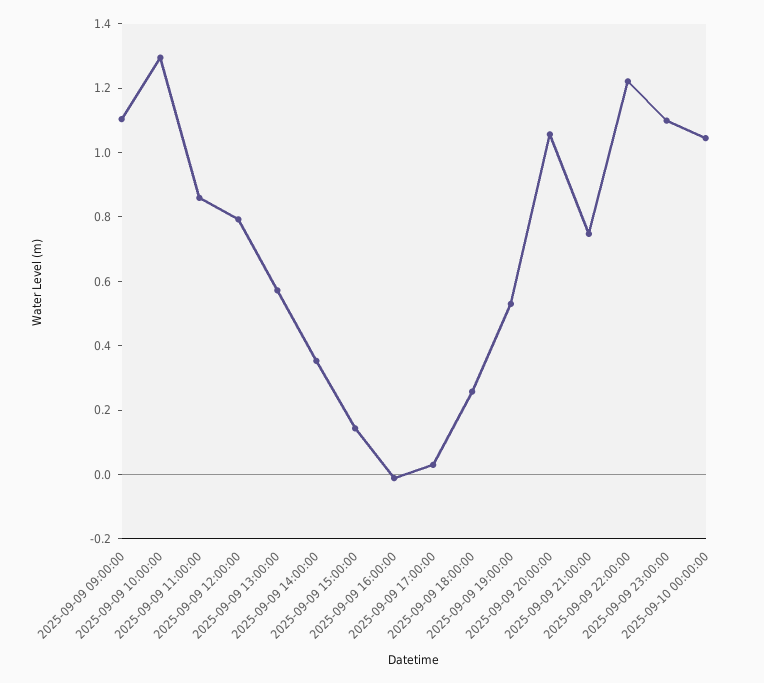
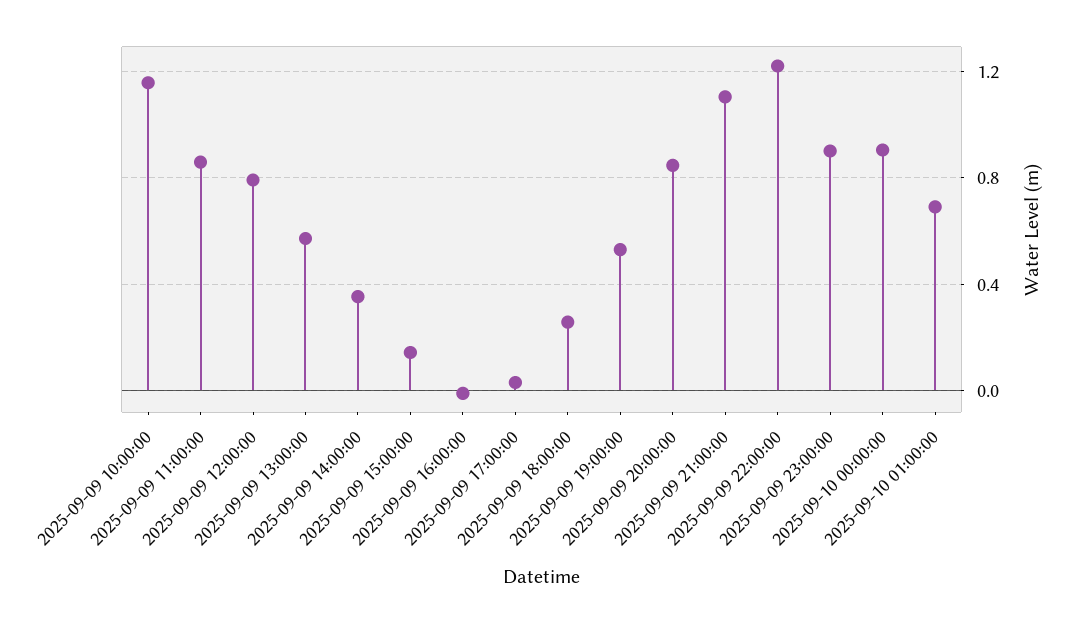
2025-09-09 09:00:00: 1.1 -> none
2025-09-09 10:00:00: 1.3 -> 1.15
2025-09-09 20:00:00: 1.05 -> 0.85
2025-09-09 21:00:00: 0.75 -> 1.1
2025-09-09 23:00:00: 1.1 -> 0.9
2025-09-10 00:00:00: 1.05 -> 0.9
2025-09-10 01:00:00: none -> 0.7

